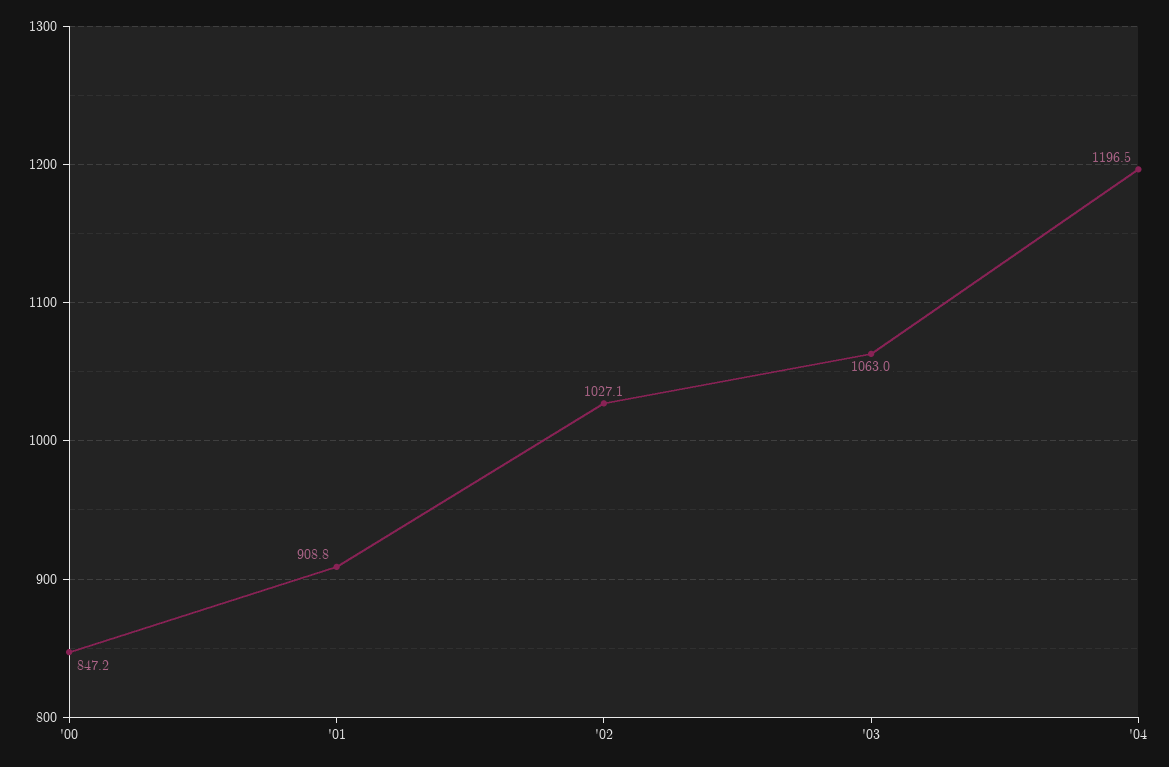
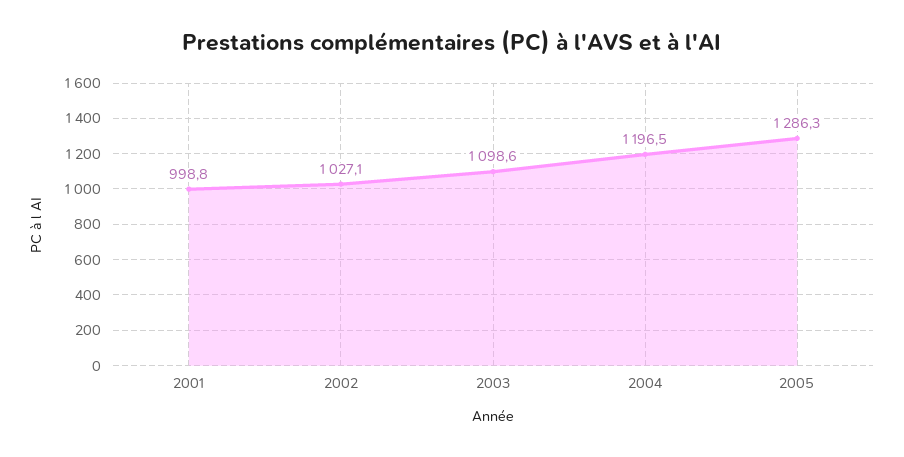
'00: 847.2 -> none
'01: 908.8 -> 998.8
'03: 1063 -> 1098.6
2005: none -> 1286.3

